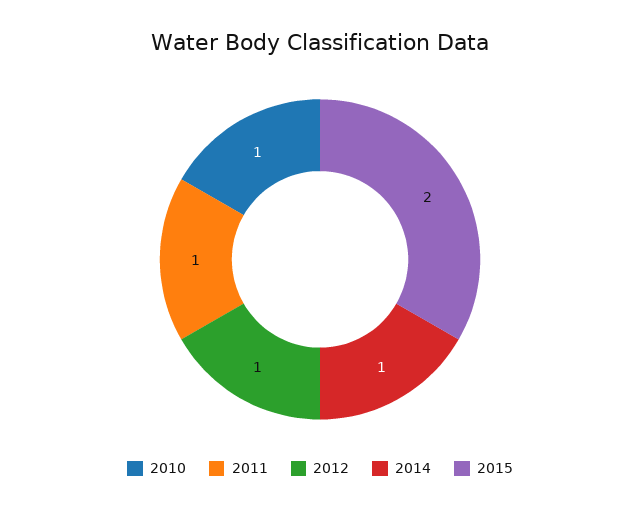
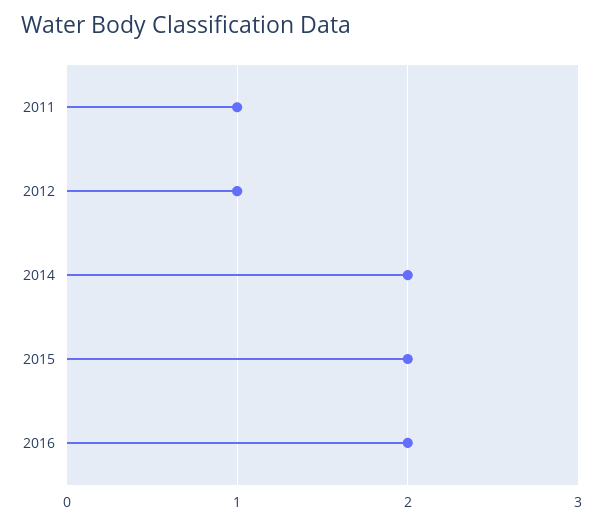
2010: 1 -> none
2014: 1 -> 2
2016: none -> 2

